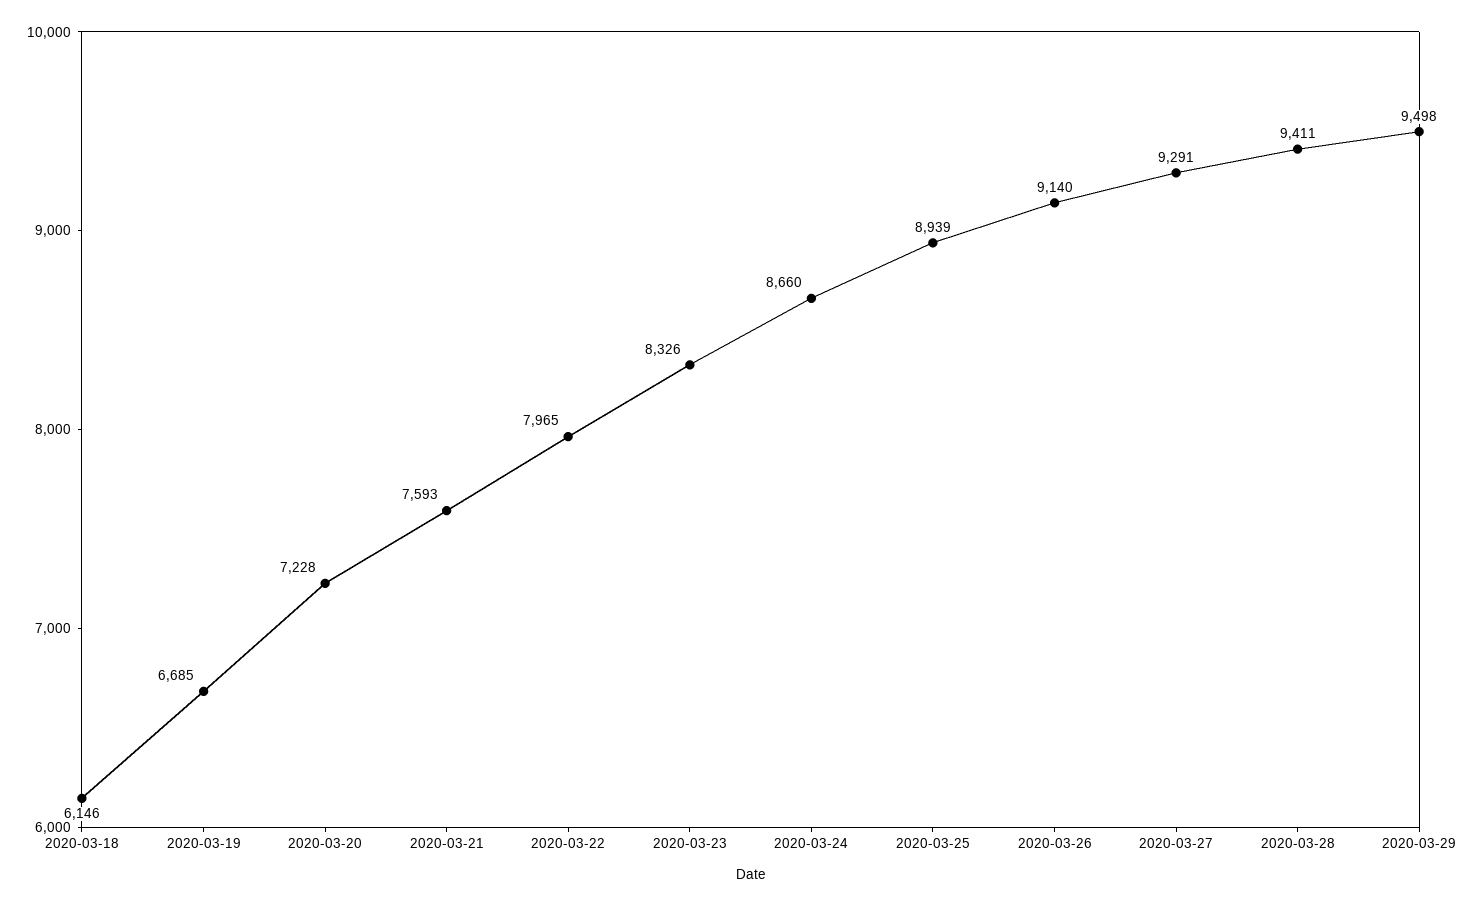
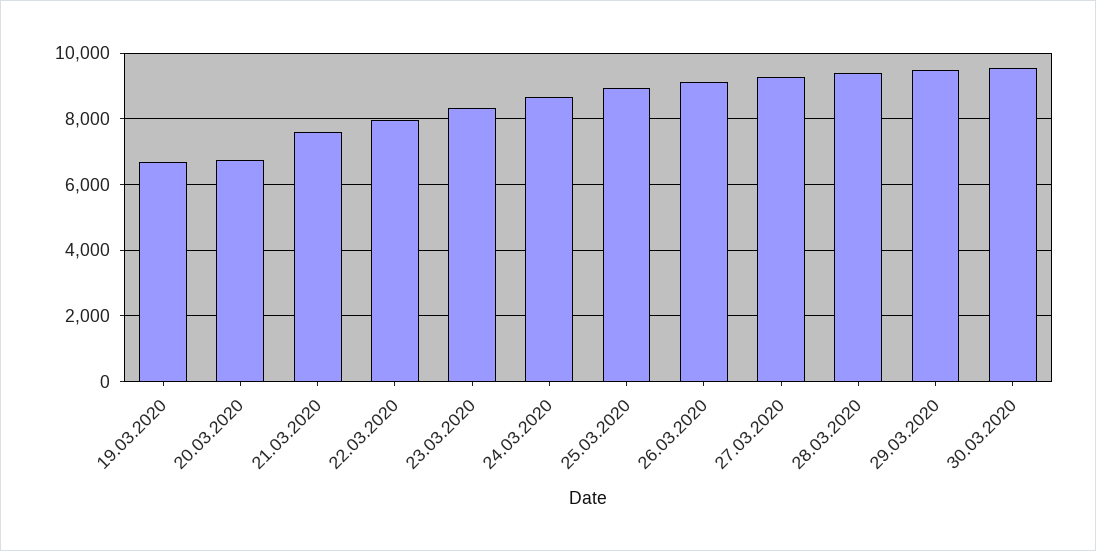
2020-03-18: 6146 -> none
2020-03-20: 7228 -> 6800
30.03.2020: none -> 9600

